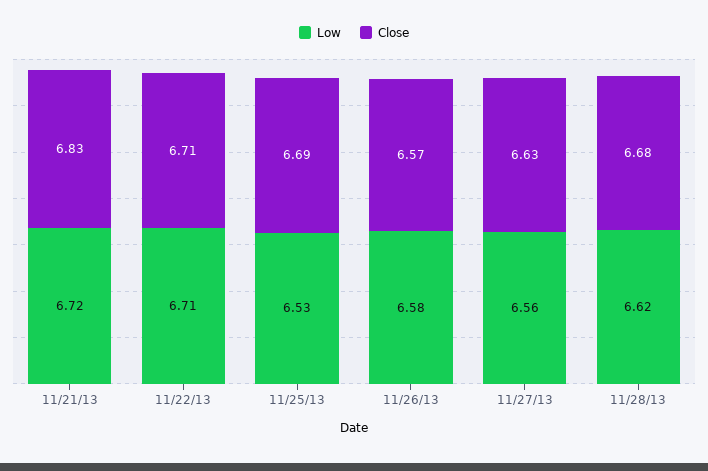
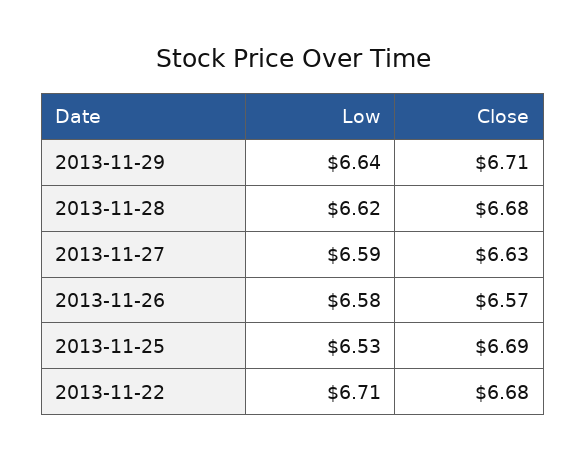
Low, 11/21/13: 6.72 -> none
Close, 11/21/13: 6.83 -> none
Close, 11/22/13: 6.71 -> 6.68
Low, 11/27/13: 6.56 -> 6.59
Low, 2013-11-29: none -> 6.64
Close, 2013-11-29: none -> 6.71

